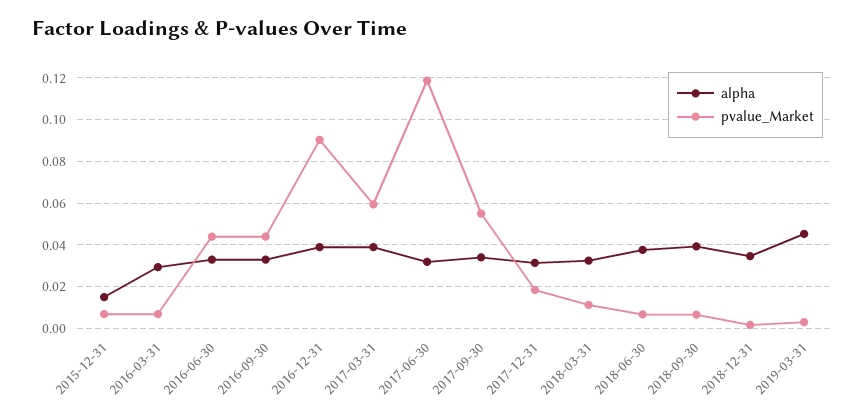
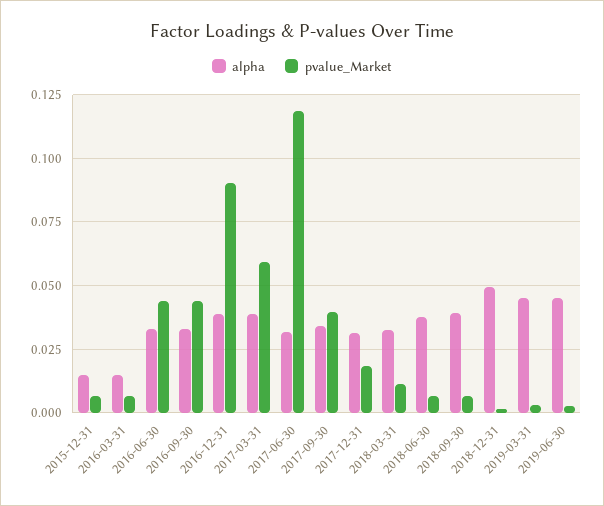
alpha, 2016-03-31: 0.03 -> 0.015
pvalue_Market, 2017-09-30: 0.055 -> 0.04
alpha, 2018-12-31: 0.035 -> 0.05
alpha, 2019-06-30: none -> 0.045
pvalue_Market, 2019-06-30: none -> 0.0025

